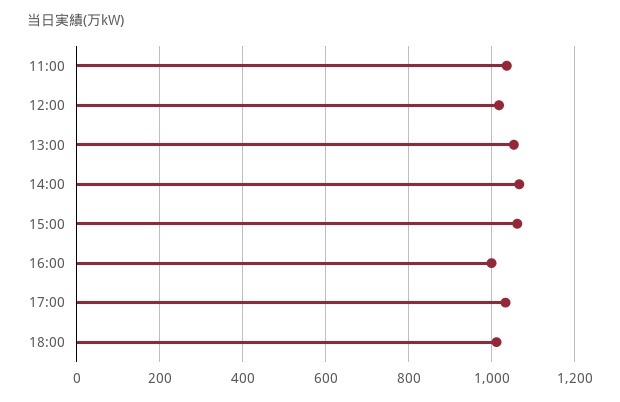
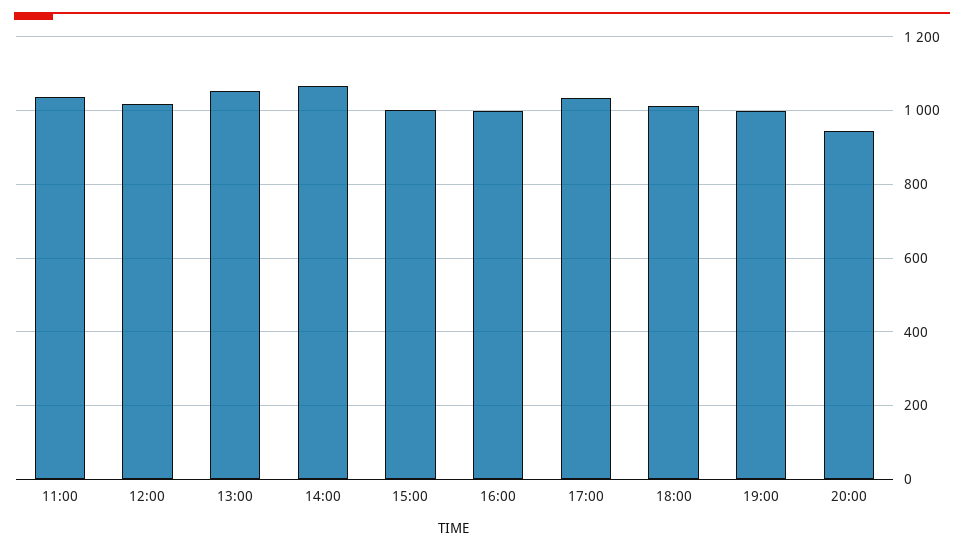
15:00: 1060 -> 1000
19:00: none -> 1000
20:00: none -> 940

